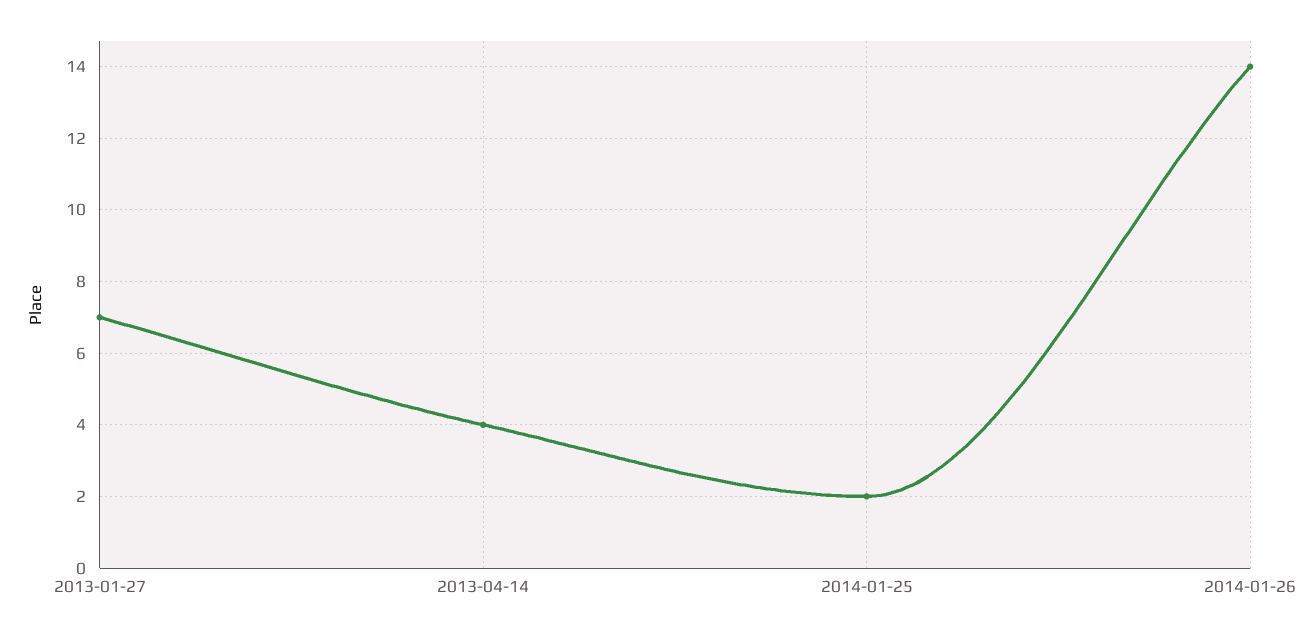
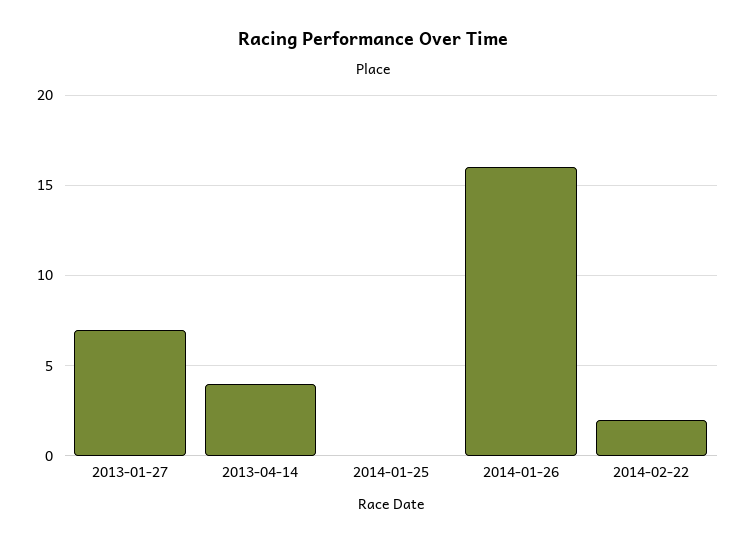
2014-01-25: 2 -> 0
2014-01-26: 14 -> 16
2014-02-22: none -> 2

